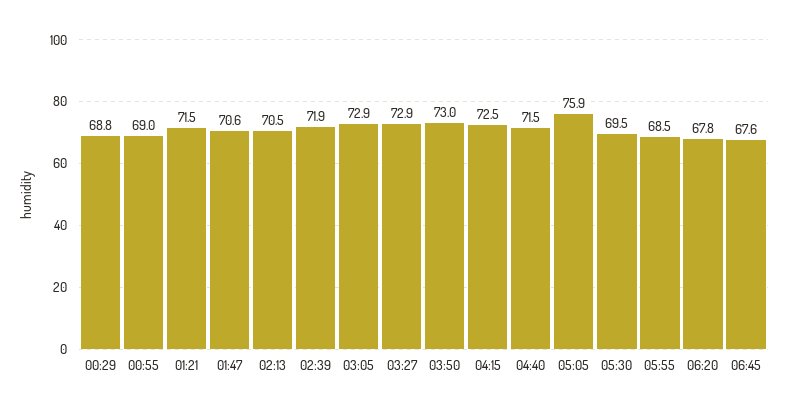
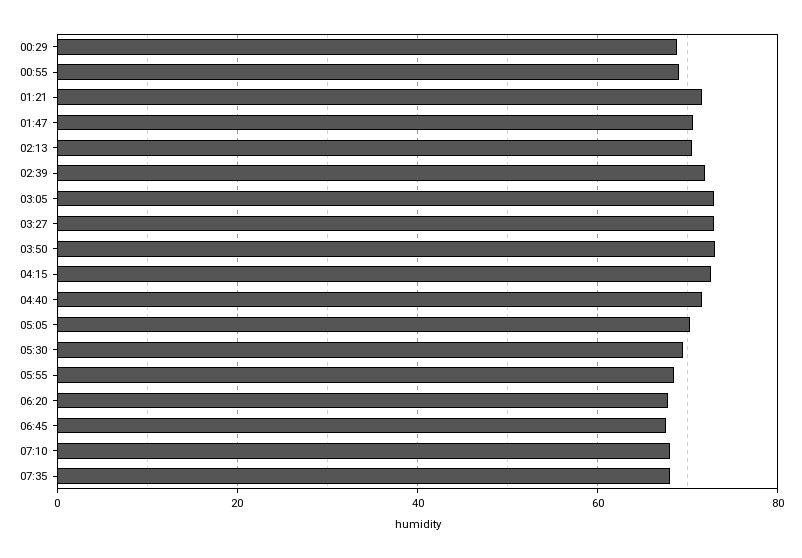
05:05: 75.9 -> 70
07:10: none -> 68
07:35: none -> 68

